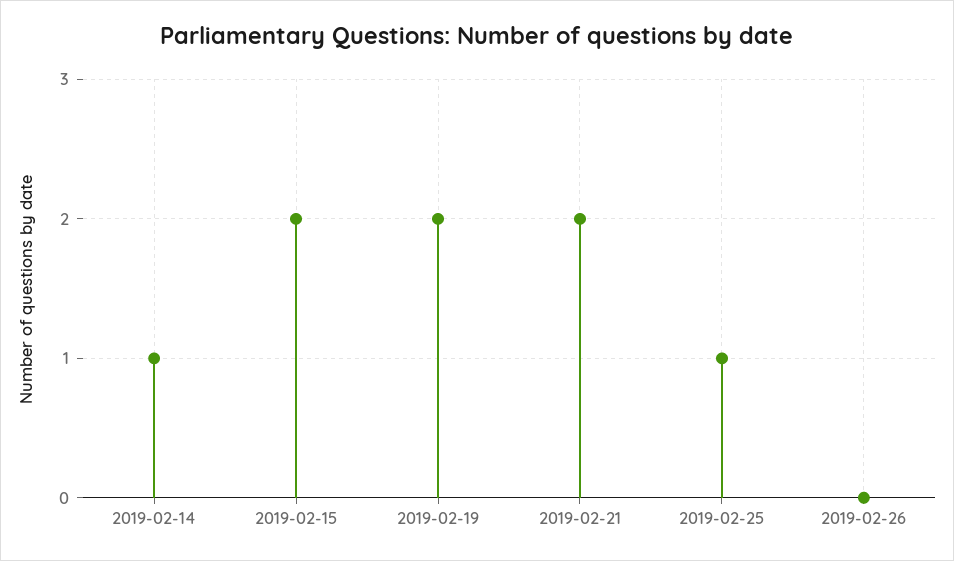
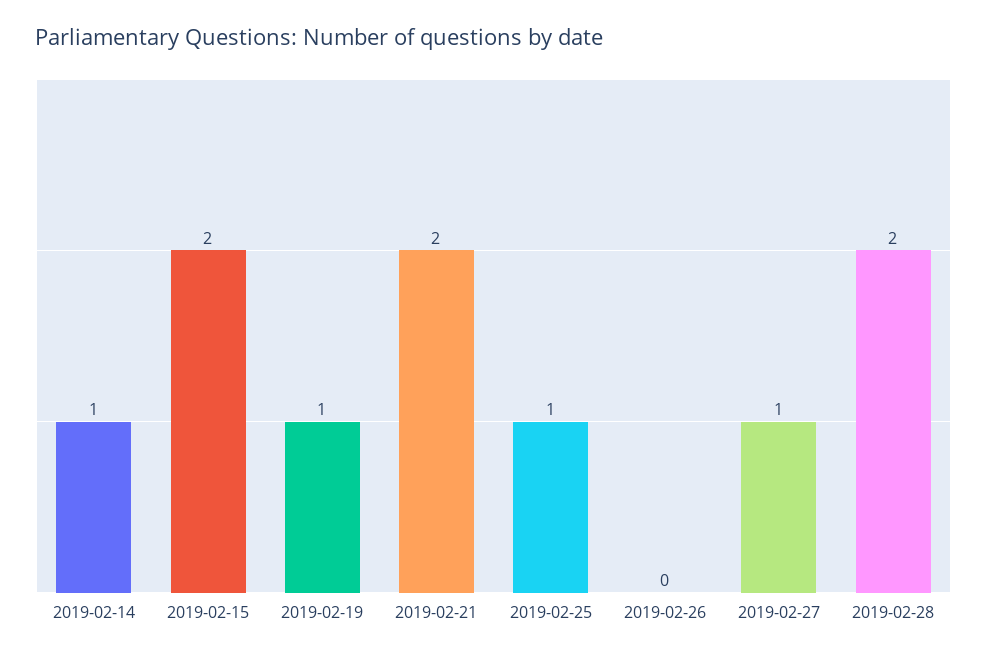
2019-02-19: 2 -> 1
2019-02-27: none -> 1
2019-02-28: none -> 2

